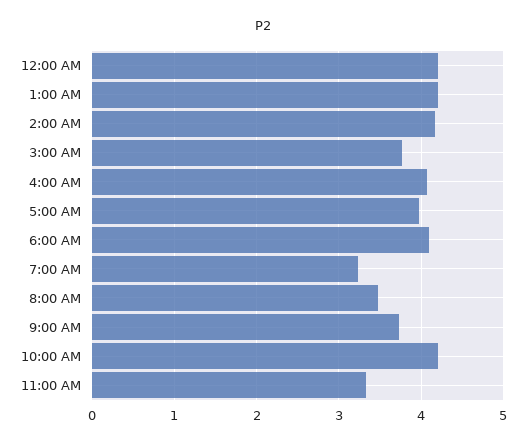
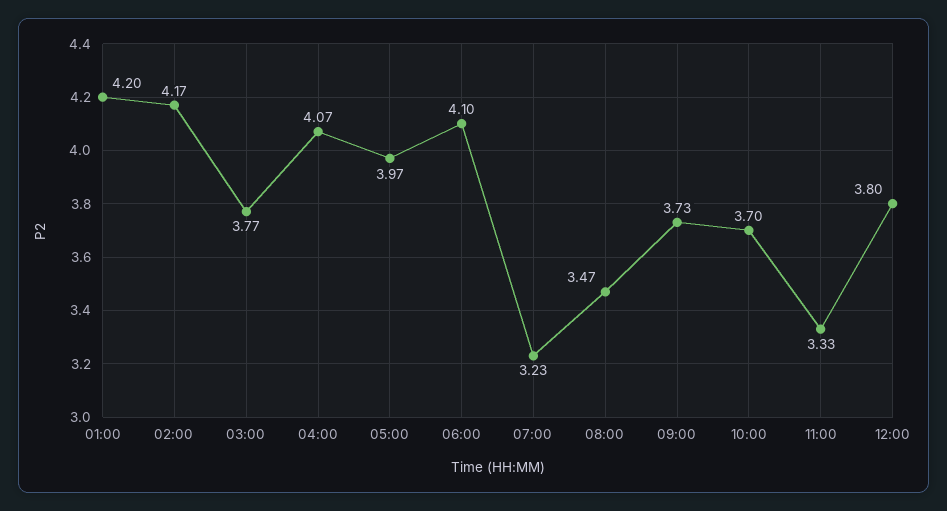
12:00 AM: 4.2 -> none
10:00 AM: 4.2 -> 3.7
12:00: none -> 3.8

